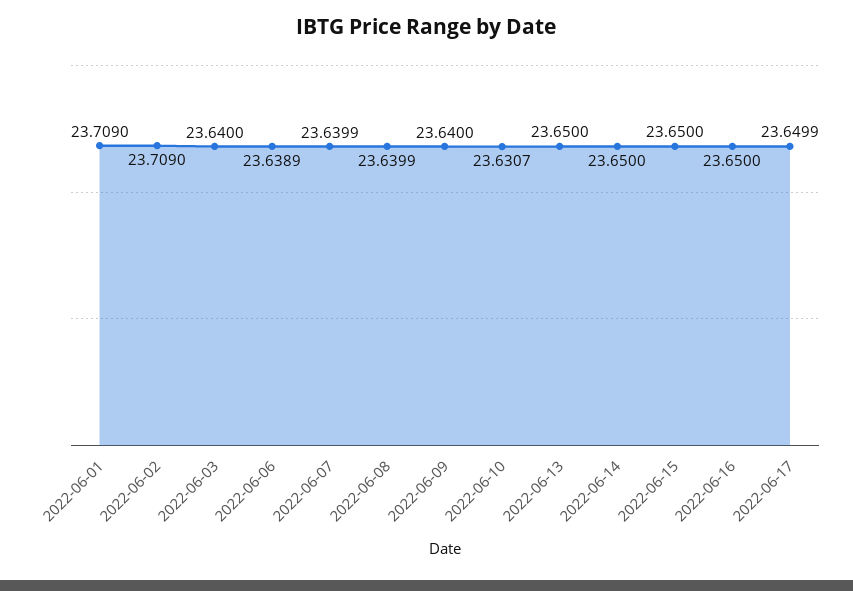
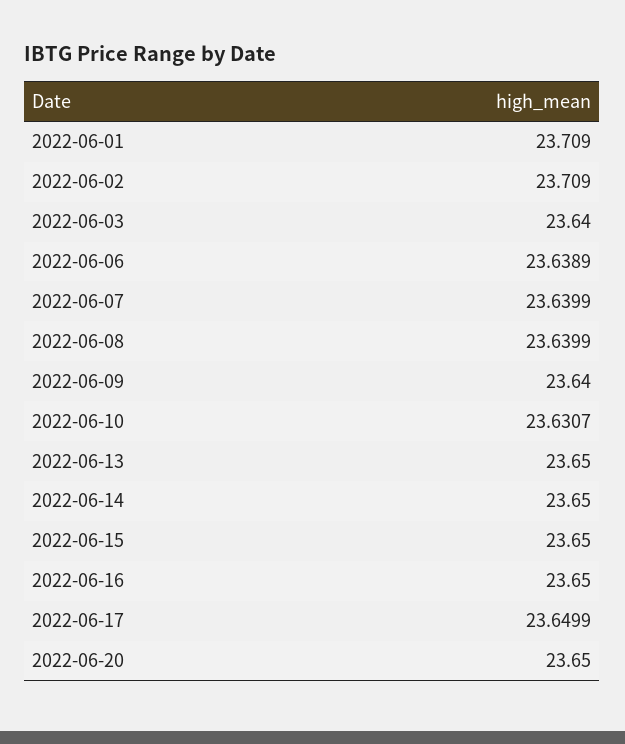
2022-06-20: none -> 23.65

